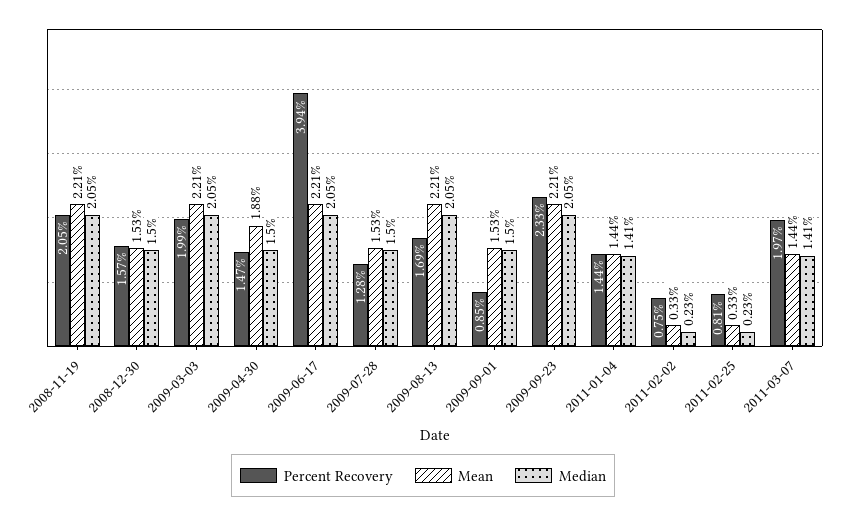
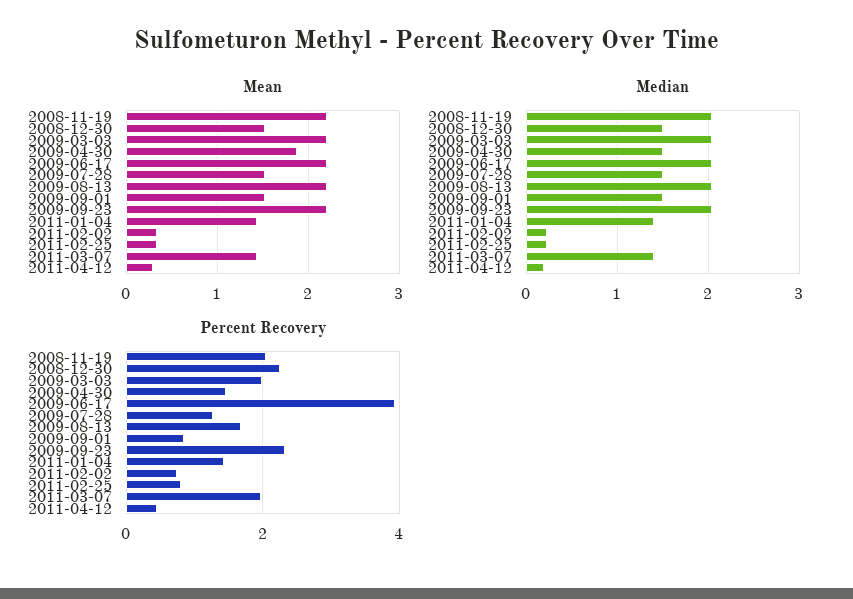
Percent Recovery, 2008-12-30: 1.57 -> 2.2
Mean, 2011-04-12: none -> 0.3
Median, 2011-04-12: none -> 0.2
Percent Recovery, 2011-04-12: none -> 0.4

